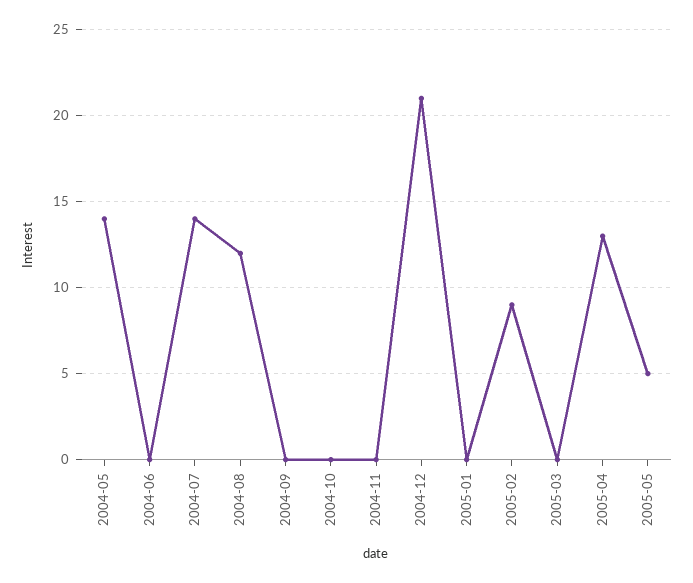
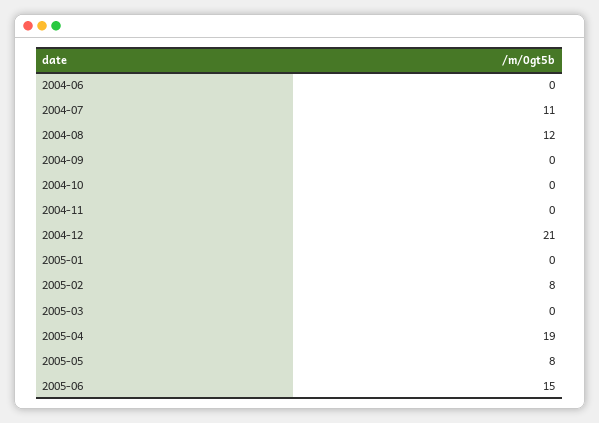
2004-05: 14 -> none
2004-07: 14 -> 11
2005-02: 9 -> 8
2005-04: 13 -> 19
2005-05: 5 -> 8
2005-06: none -> 15

